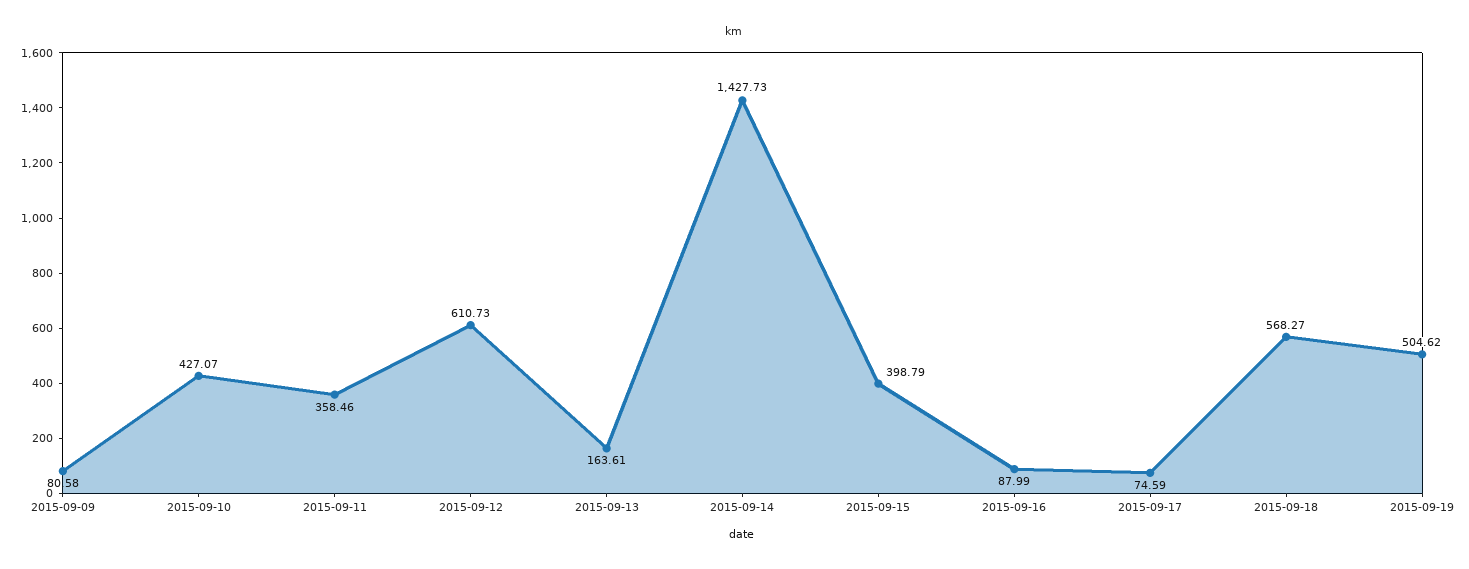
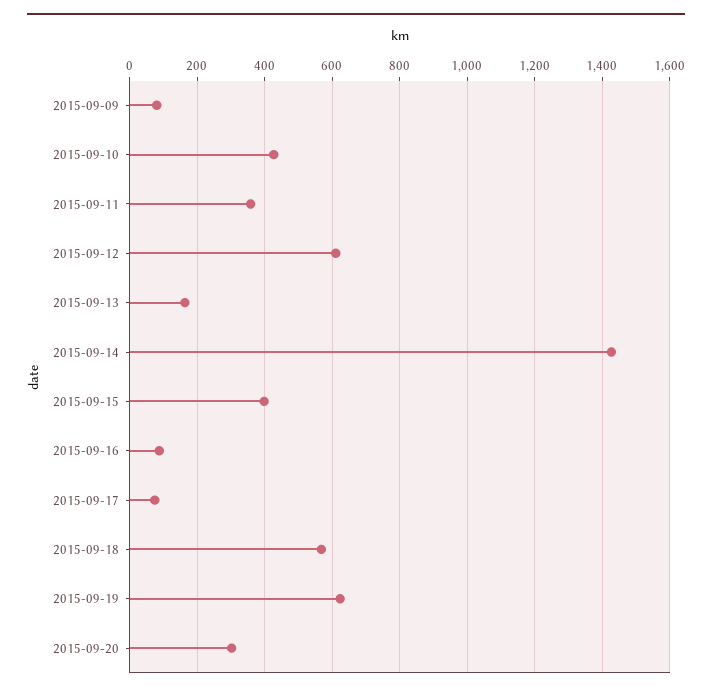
2015-09-19: 504.62 -> 620
2015-09-20: none -> 300

